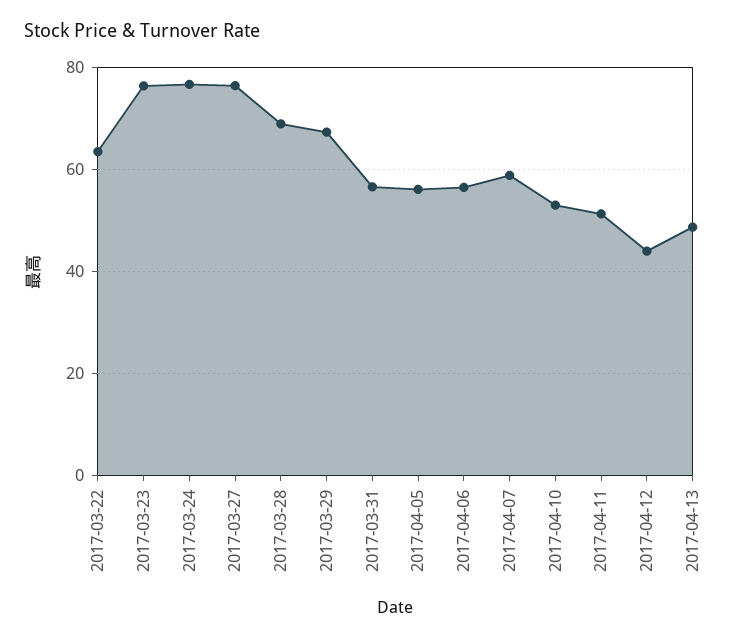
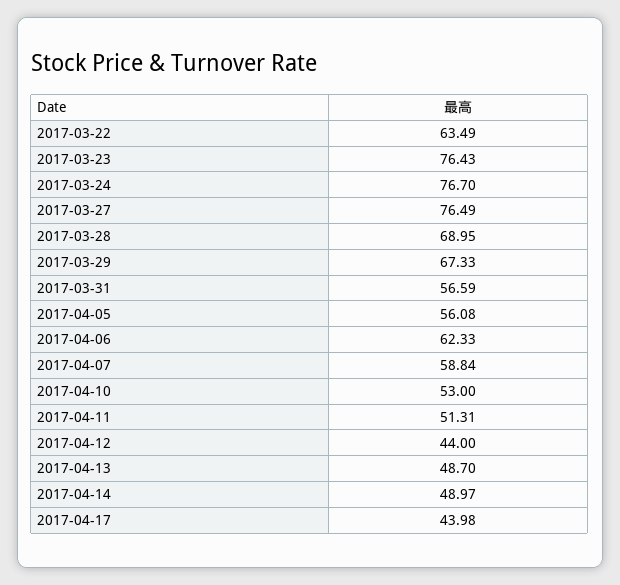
2017-04-06: 56 -> 62.33
2017-04-14: none -> 48.97
2017-04-17: none -> 43.98

